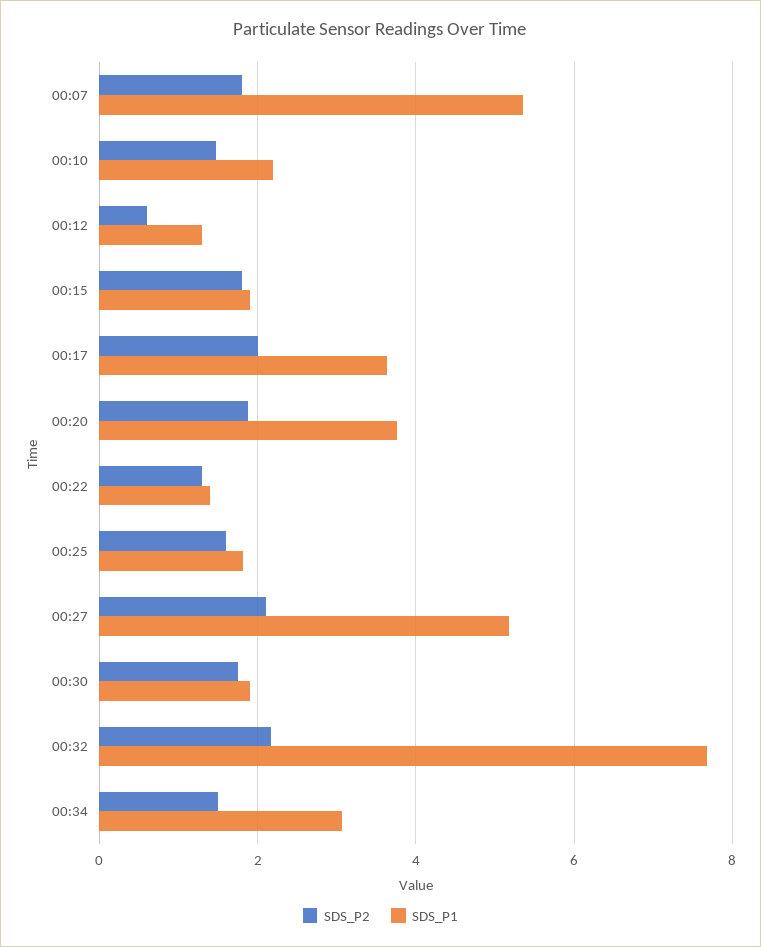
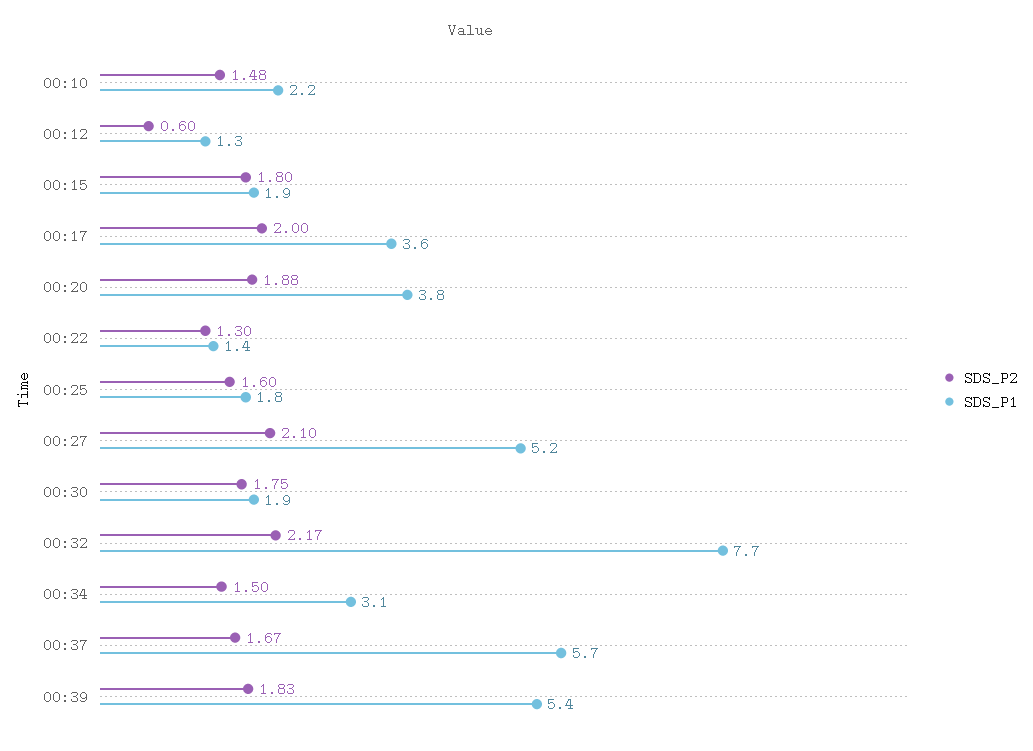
SDS_P2, 00:07: 1.8 -> none
SDS_P1, 00:07: 5.4 -> none
SDS_P2, 00:37: none -> 1.67
SDS_P1, 00:37: none -> 5.7
SDS_P2, 00:39: none -> 1.83
SDS_P1, 00:39: none -> 5.4

